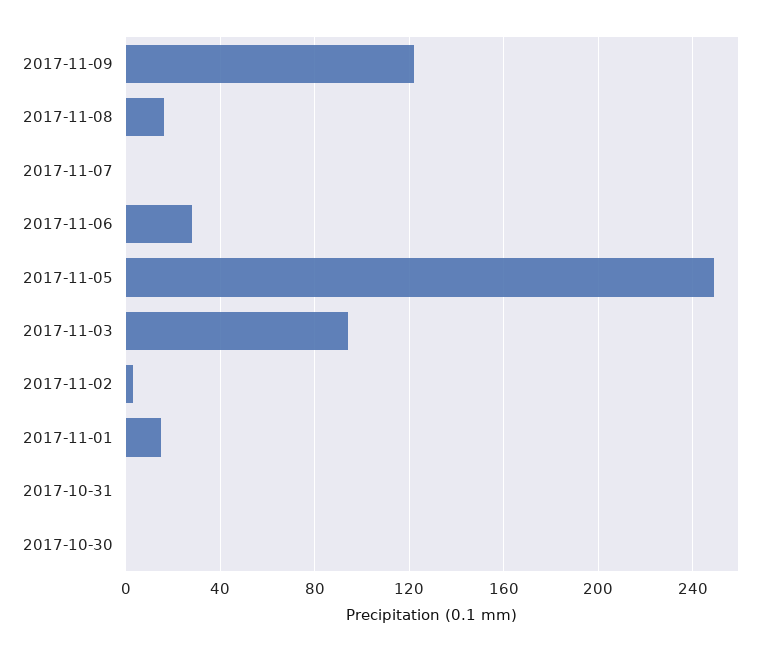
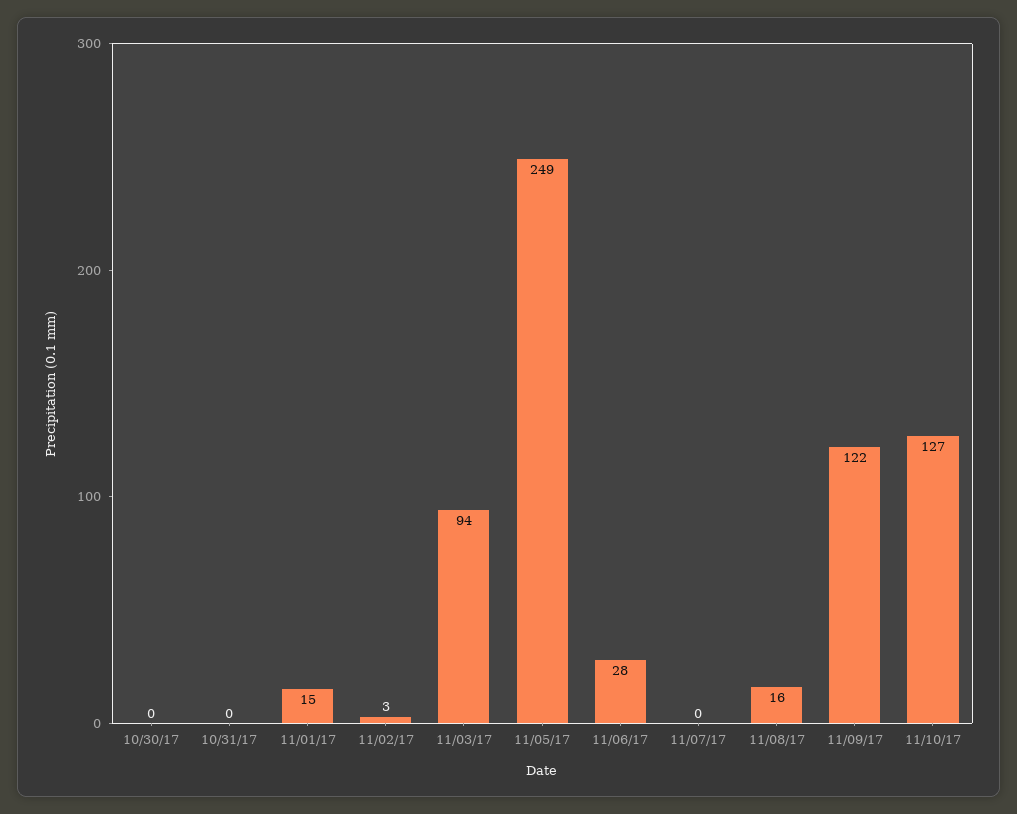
11/10/17: none -> 127

